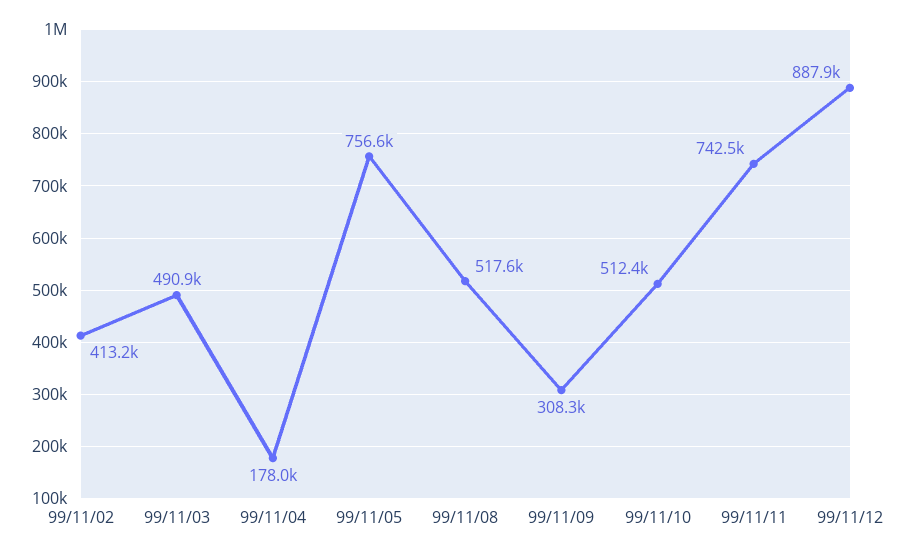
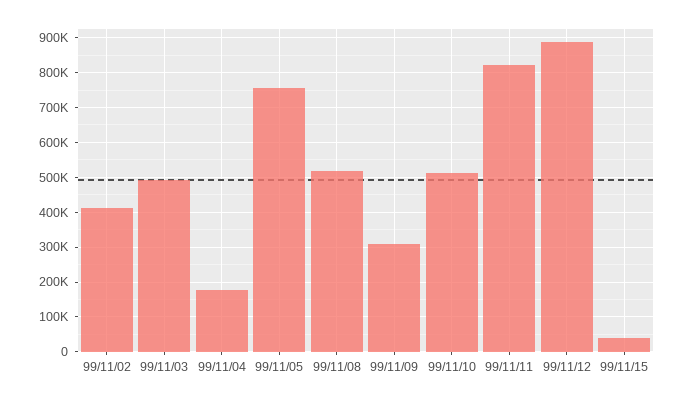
99/11/11: 742500 -> 820000
99/11/15: none -> 40000

